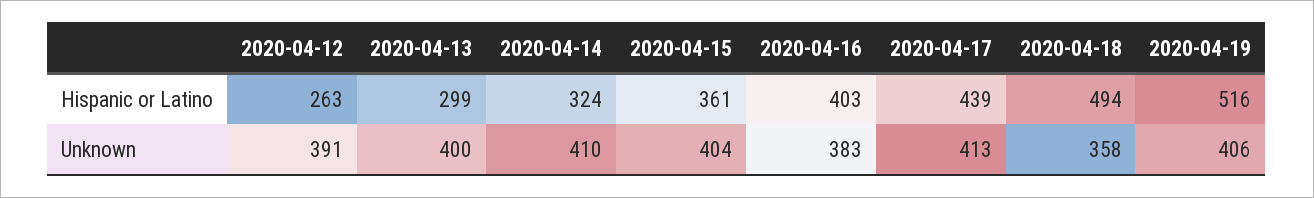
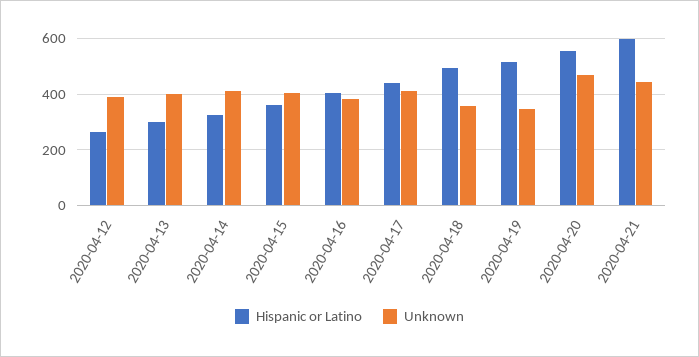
Unknown, 2020-04-19: 406 -> 350
Hispanic or Latino, 2020-04-20: none -> 550
Unknown, 2020-04-20: none -> 475
Hispanic or Latino, 2020-04-21: none -> 600
Unknown, 2020-04-21: none -> 450

